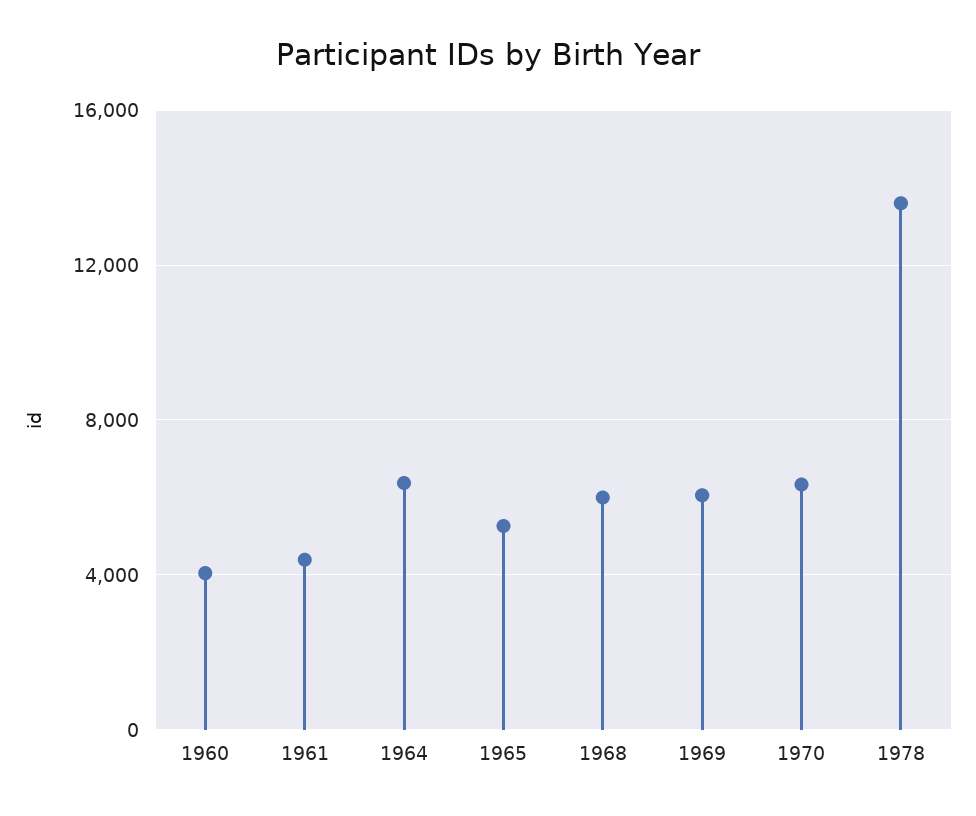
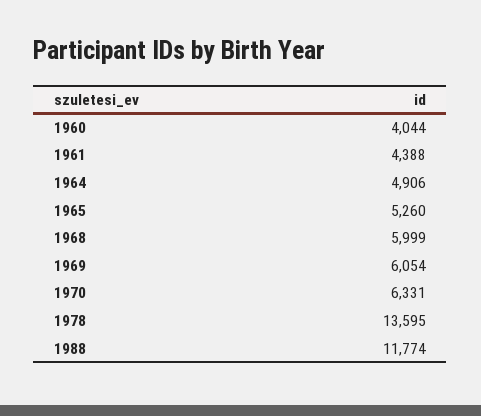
1964: 6500 -> 4906
1988: none -> 11774

